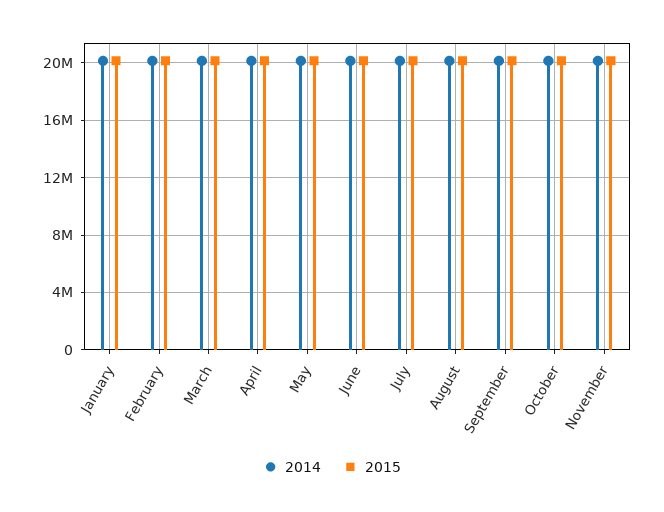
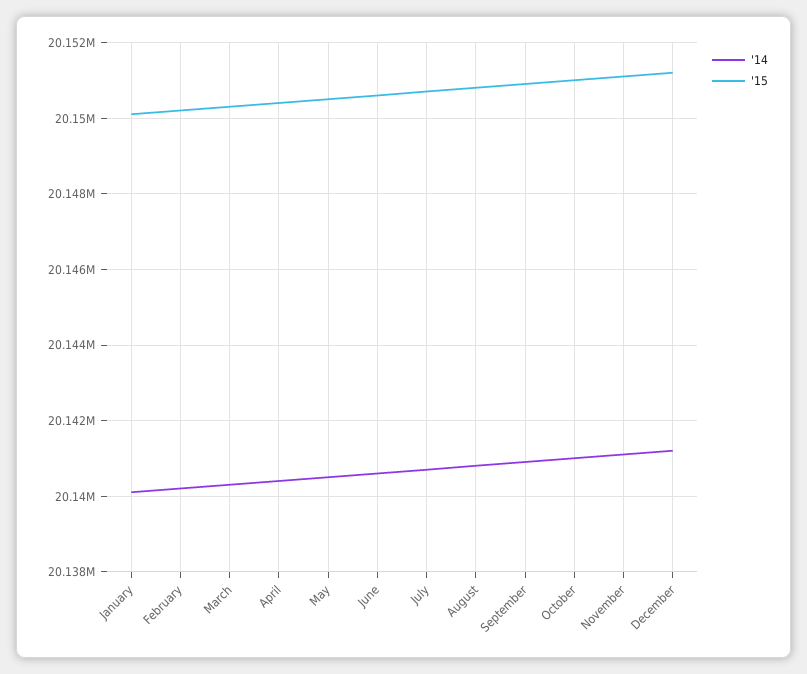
2014, December: none -> 20141200
2015, December: none -> 20151200

